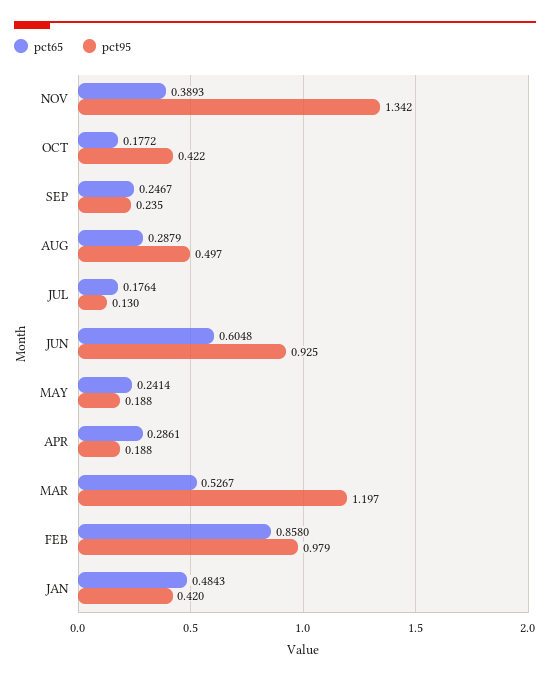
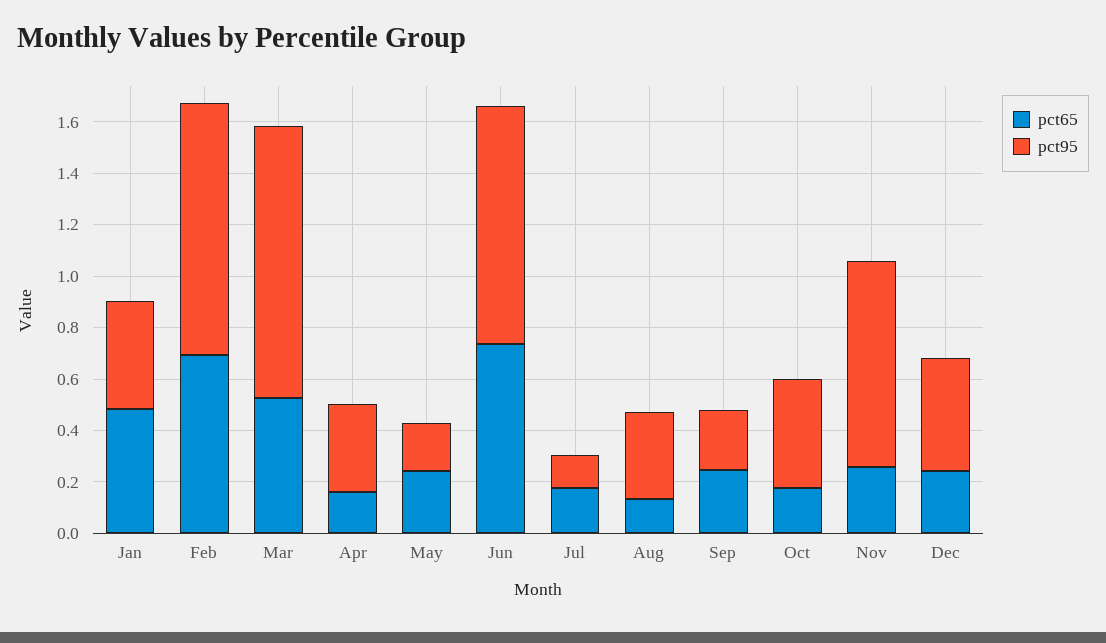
pct65, NOV: 0.3893 -> 0.25
pct95, NOV: 1.342 -> 0.8
pct65, AUG: 0.2879 -> 0.15
pct95, AUG: 0.497 -> 0.35
pct65, JUN: 0.6048 -> 0.75
pct65, APR: 0.2861 -> 0.15
pct95, APR: 0.188 -> 0.35
pct95, MAR: 1.197 -> 1.05
pct65, FEB: 0.858 -> 0.7
pct65, Dec: none -> 0.25
pct95, Dec: none -> 0.45

